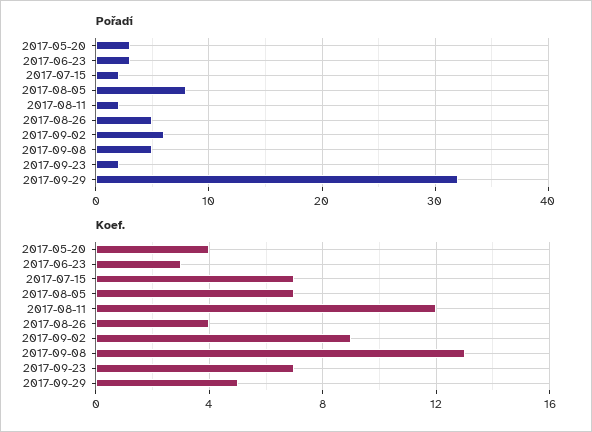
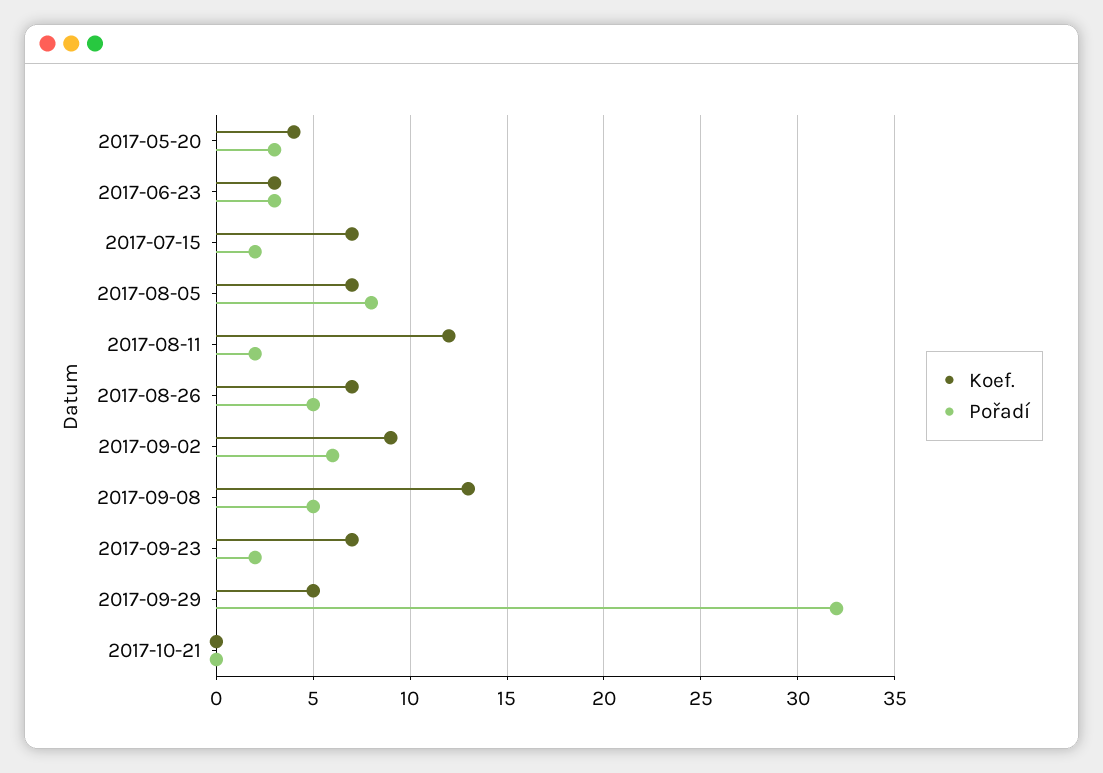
Koef., 2017-08-26: 4 -> 7
Koef., 2017-10-21: none -> 0
Pořadí, 2017-10-21: none -> 0

